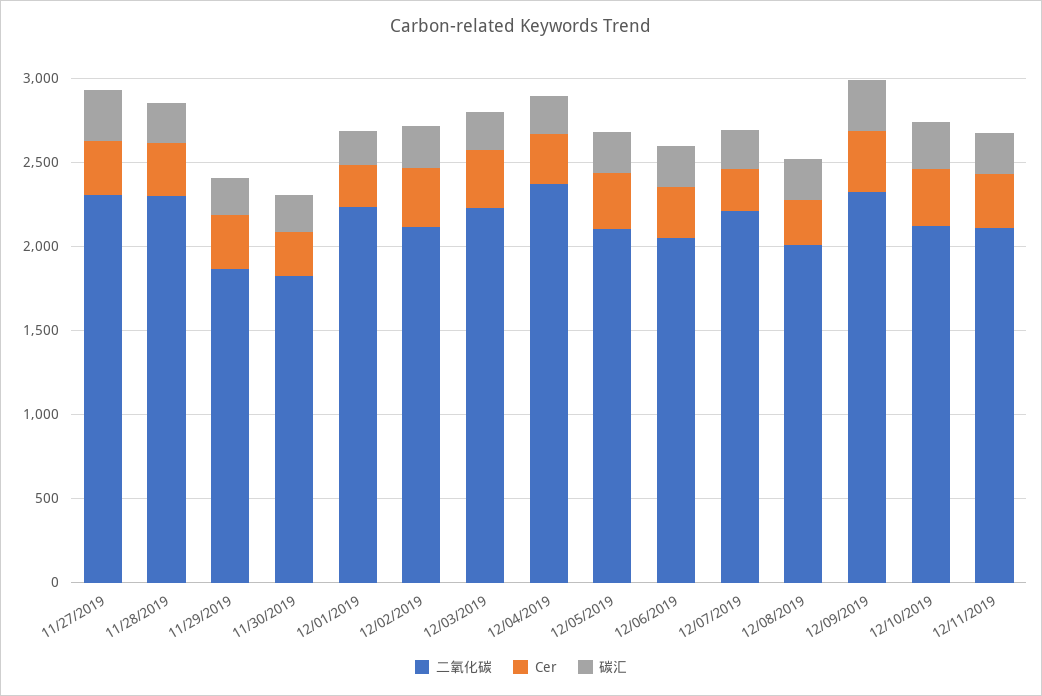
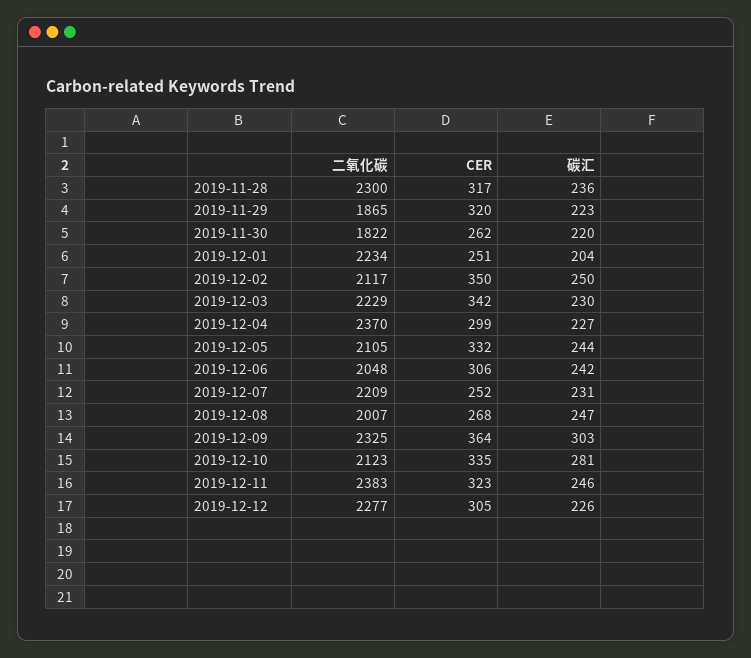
二氧化碳, 11/27/2019: 2300 -> none
Cer, 11/27/2019: 300 -> none
碳汇, 11/27/2019: 300 -> none
二氧化碳, 12/11/2019: 2100 -> 2383
二氧化碳, 2019-12-12: none -> 2277
Cer, 2019-12-12: none -> 305
碳汇, 2019-12-12: none -> 226

